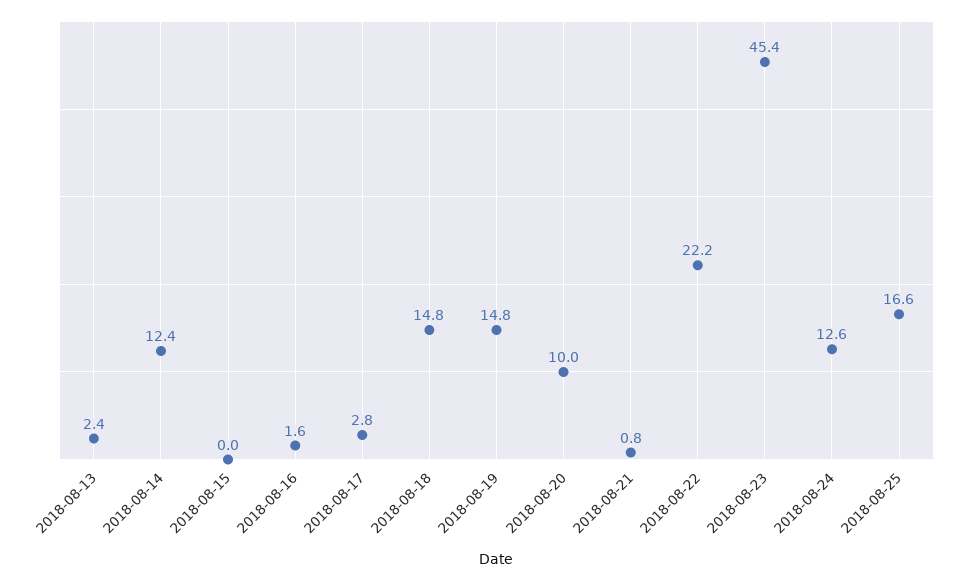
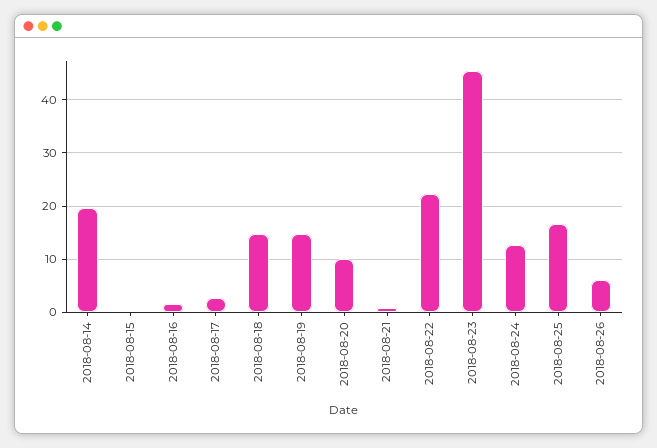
2018-08-13: 2.4 -> none
2018-08-14: 12.4 -> 20
2018-08-26: none -> 6

